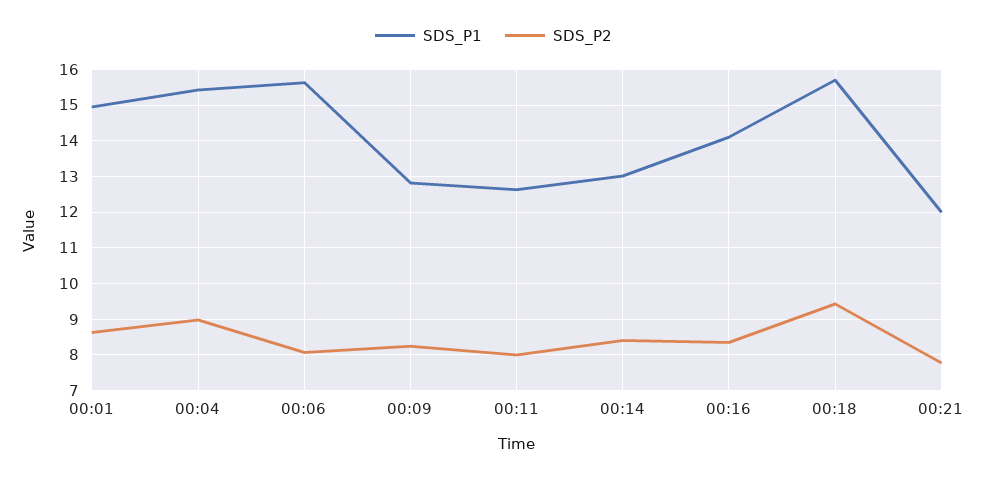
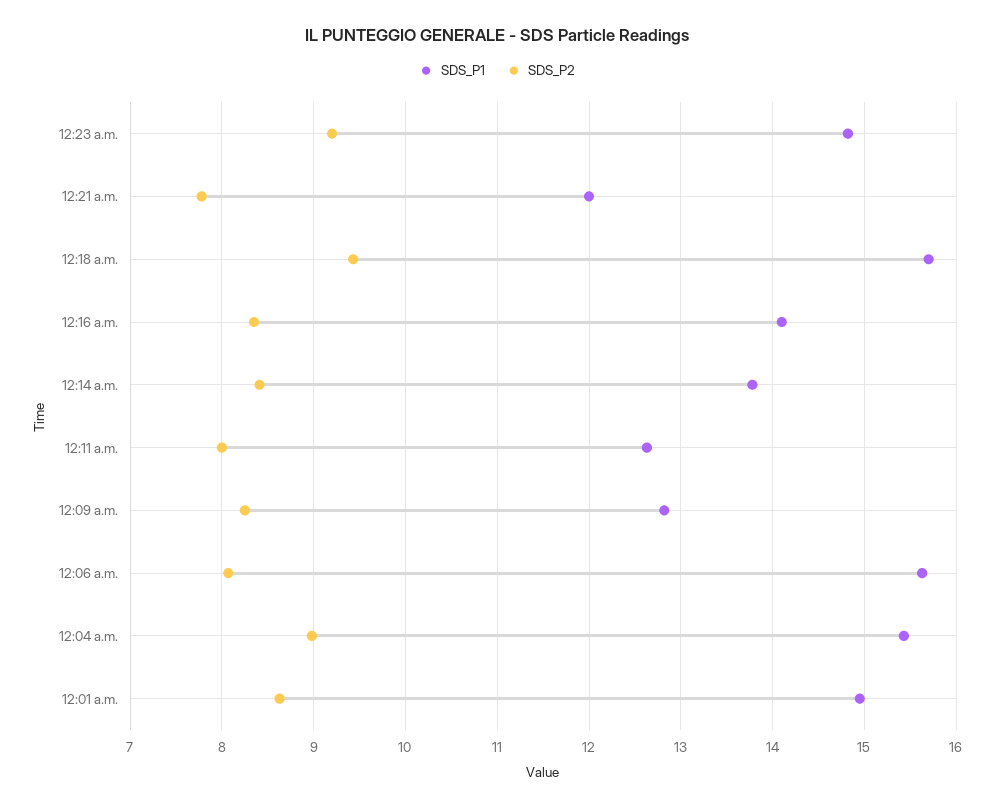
SDS_P1, 00:14: 13 -> 13.8
SDS_P1, 12:23 a.m.: none -> 14.8
SDS_P2, 12:23 a.m.: none -> 9.2

